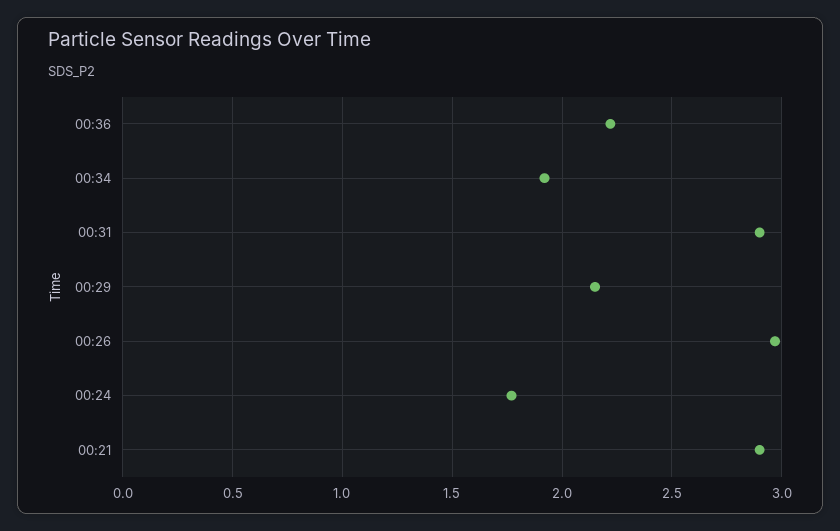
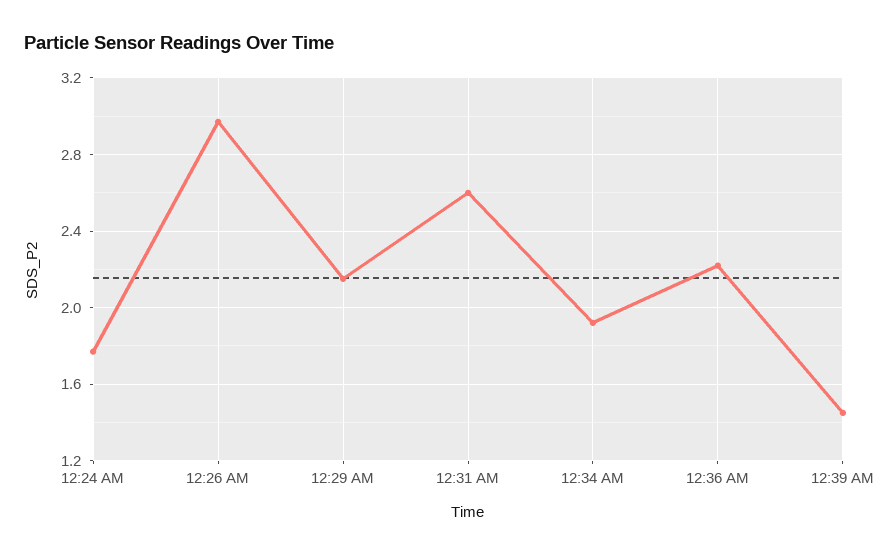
00:31: 2.9 -> 2.6
00:21: 2.9 -> none
12:39 AM: none -> 1.45

